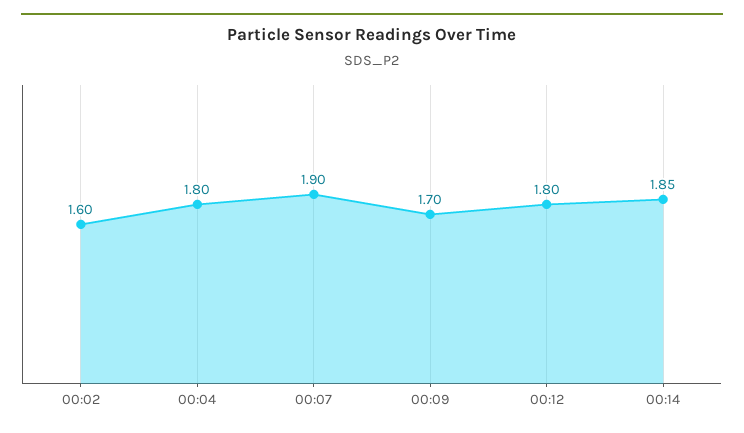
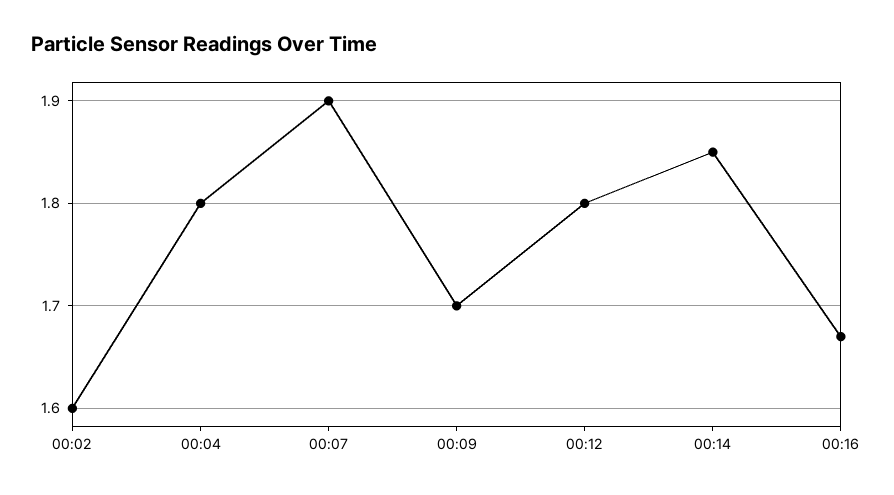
00:16: none -> 1.67

